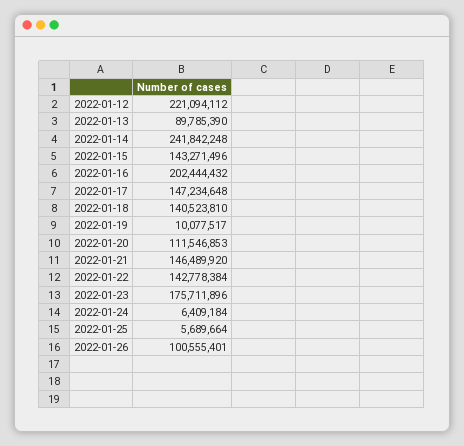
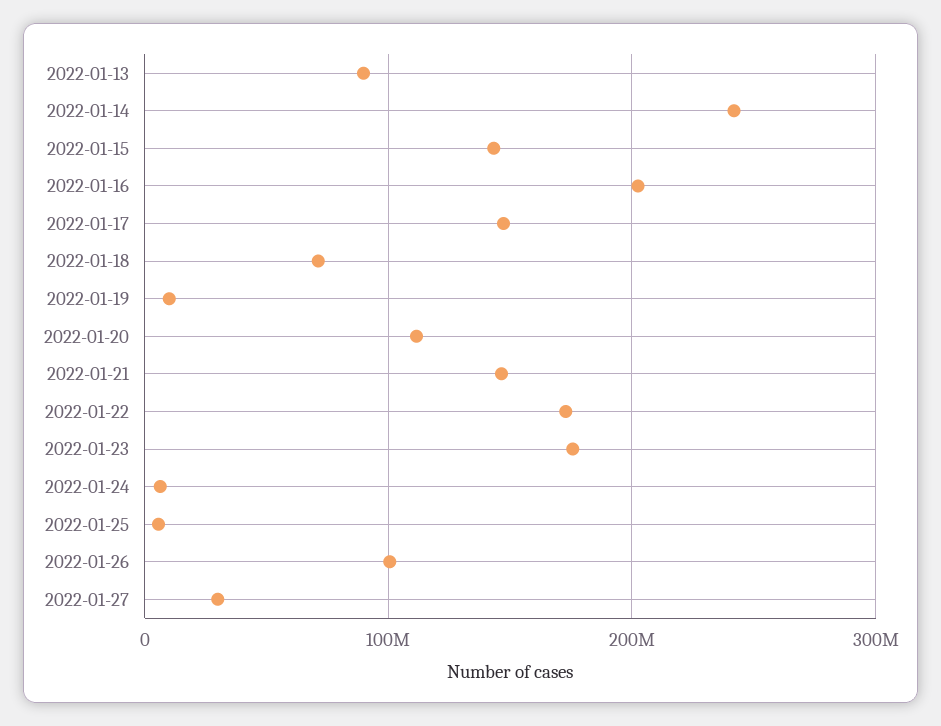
2022-01-12: 221094112 -> none
2022-01-18: 140523810 -> 70000000
2022-01-22: 142778384 -> 170000000
2022-01-27: none -> 30000000

